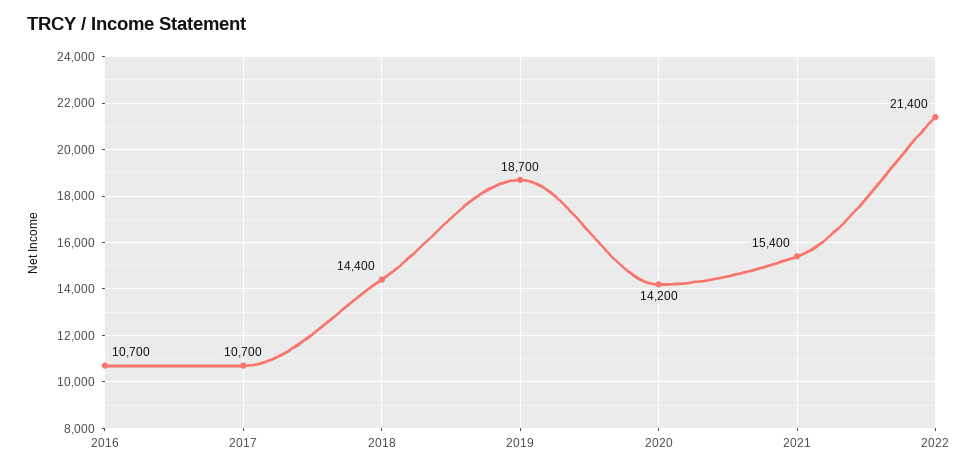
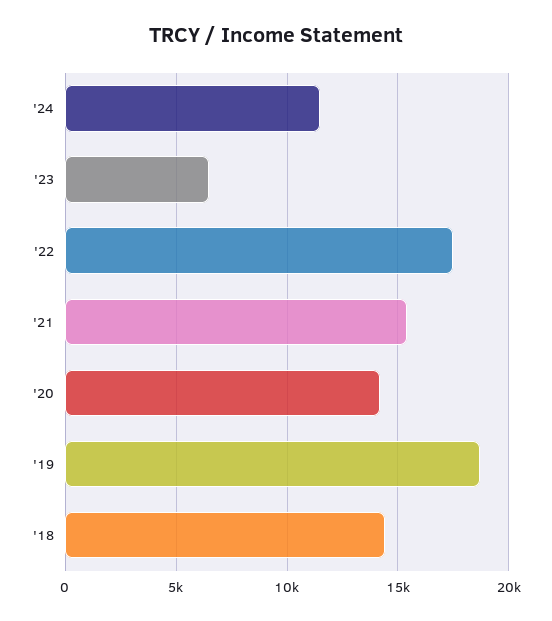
2016: 10700 -> none
2017: 10700 -> none
2022: 21400 -> 17500
'24: none -> 11500
'23: none -> 6500

